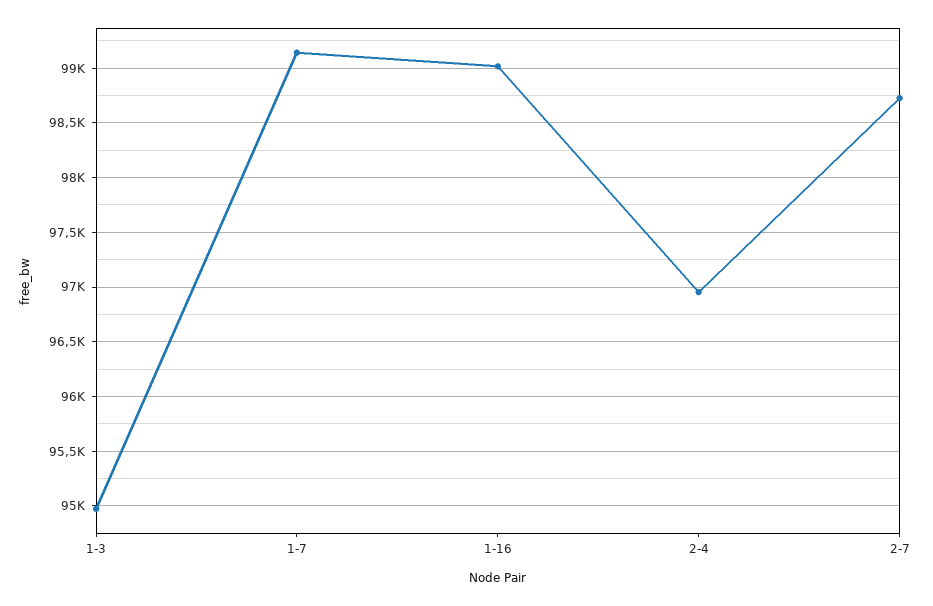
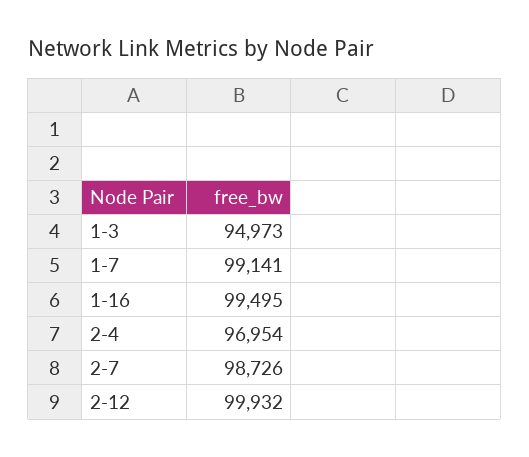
1-16: 99000 -> 99495
2-12: none -> 99932

